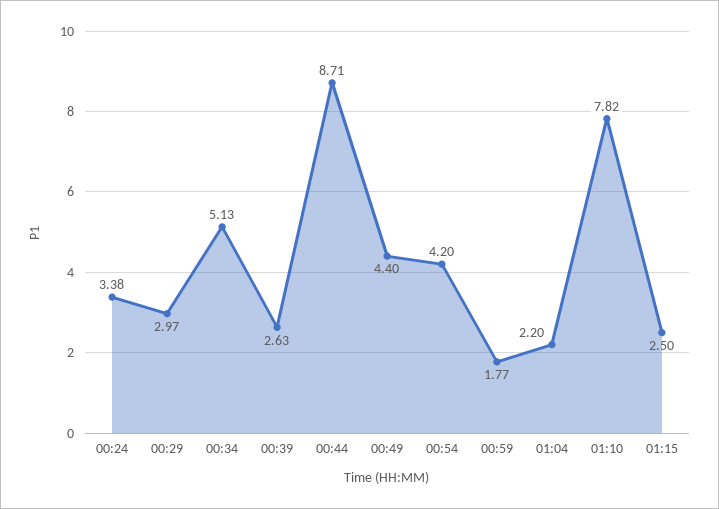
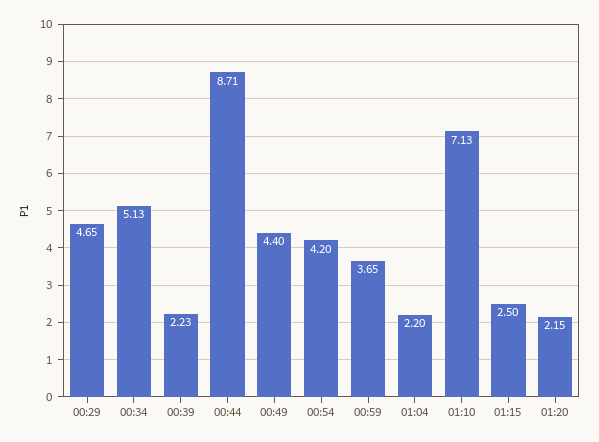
00:24: 3.38 -> none
00:29: 2.97 -> 4.65
00:39: 2.63 -> 2.23
00:59: 1.77 -> 3.65
01:10: 7.82 -> 7.13
01:20: none -> 2.15

